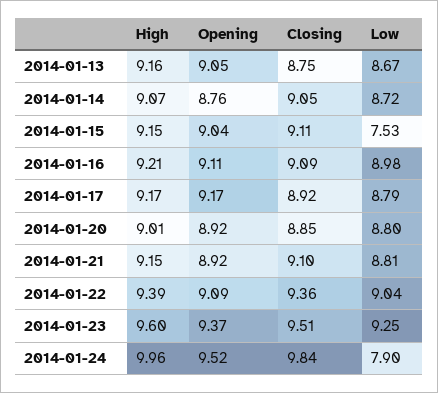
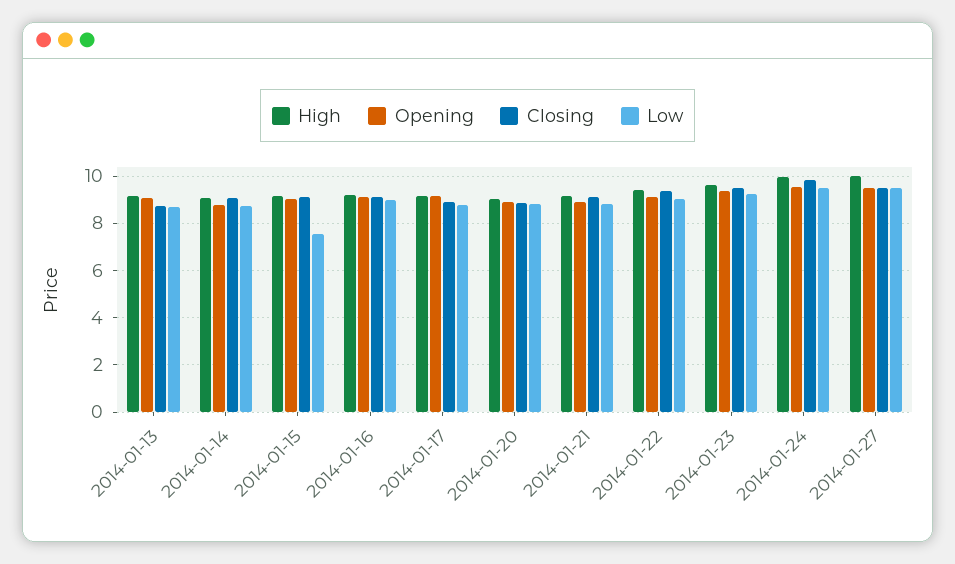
Low, 2014-01-24: 7.9 -> 9.5
High, 2014-01-27: none -> 10
Opening, 2014-01-27: none -> 9.5
Closing, 2014-01-27: none -> 9.5
Low, 2014-01-27: none -> 9.5

